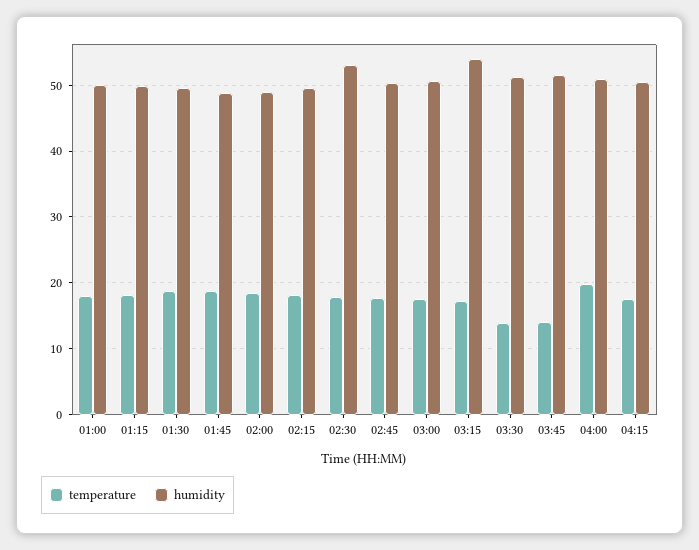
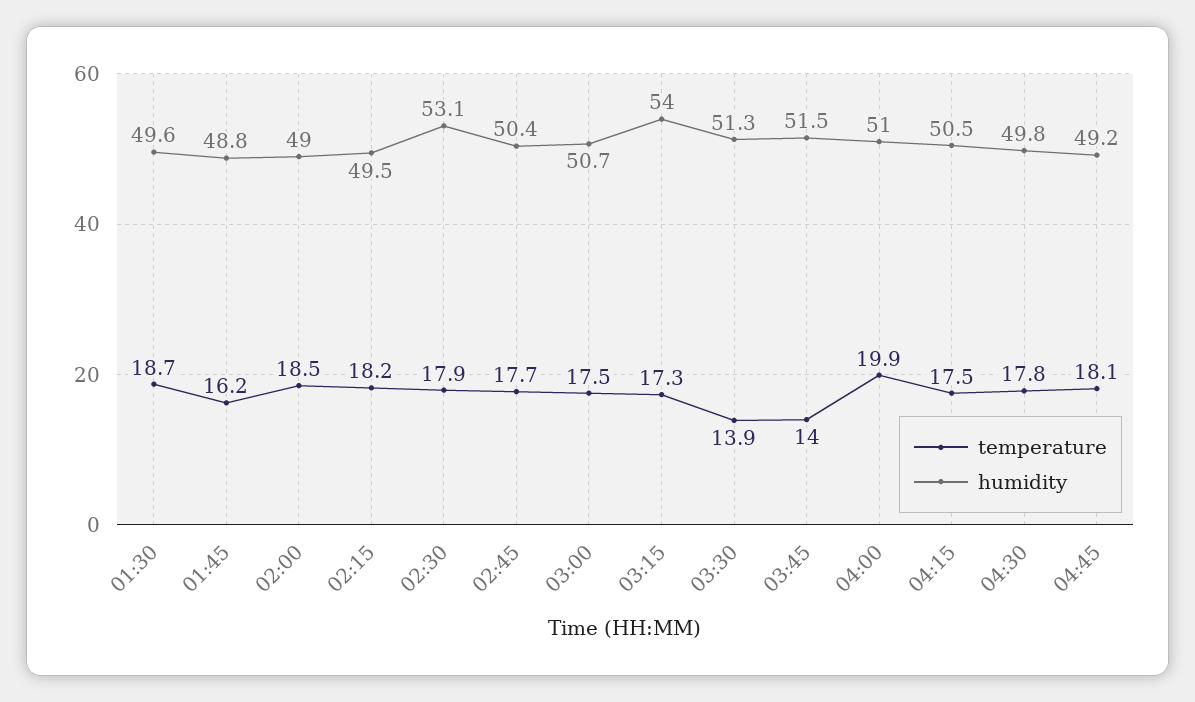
temperature, 01:00: 18 -> none
humidity, 01:00: 50 -> none
temperature, 01:15: 18 -> none
humidity, 01:15: 50 -> none
temperature, 01:45: 19 -> 16.2
temperature, 04:30: none -> 17.8
humidity, 04:30: none -> 49.8
temperature, 04:45: none -> 18.1
humidity, 04:45: none -> 49.2

